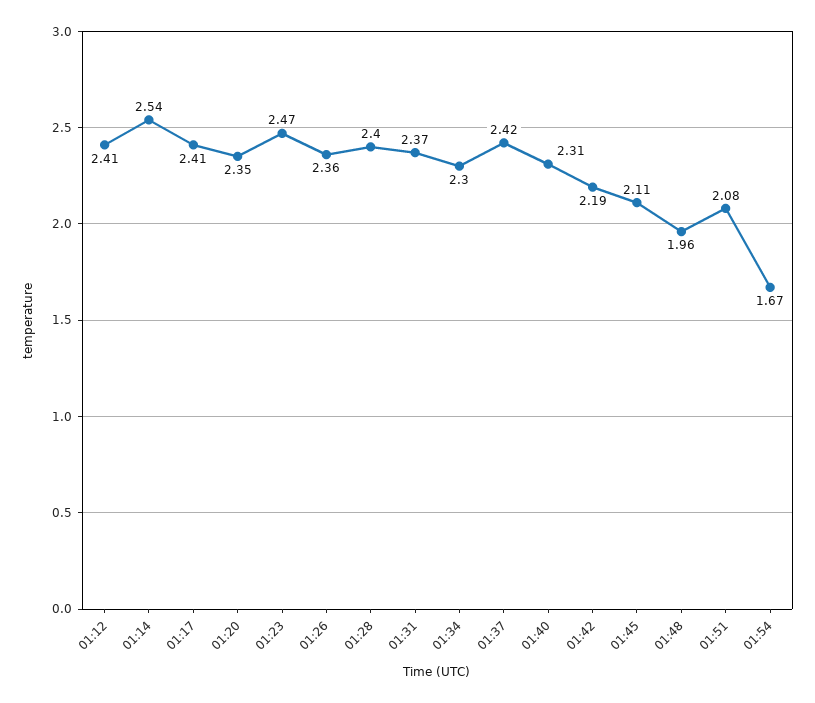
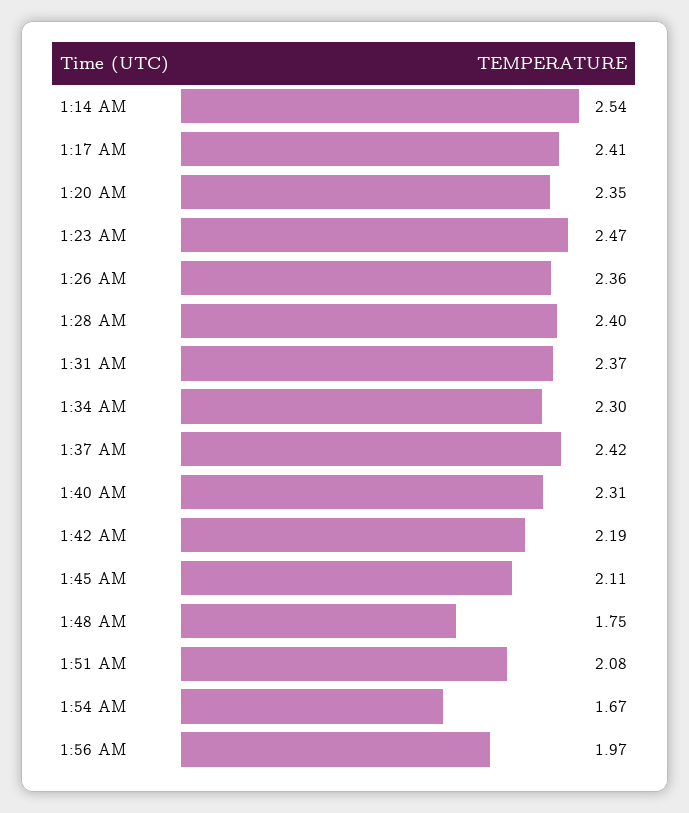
01:12: 2.41 -> none
01:48: 1.96 -> 1.75
1:56 AM: none -> 1.97

